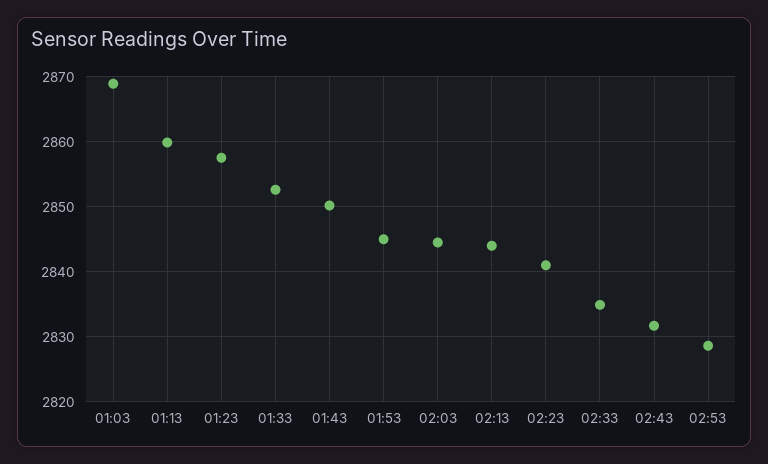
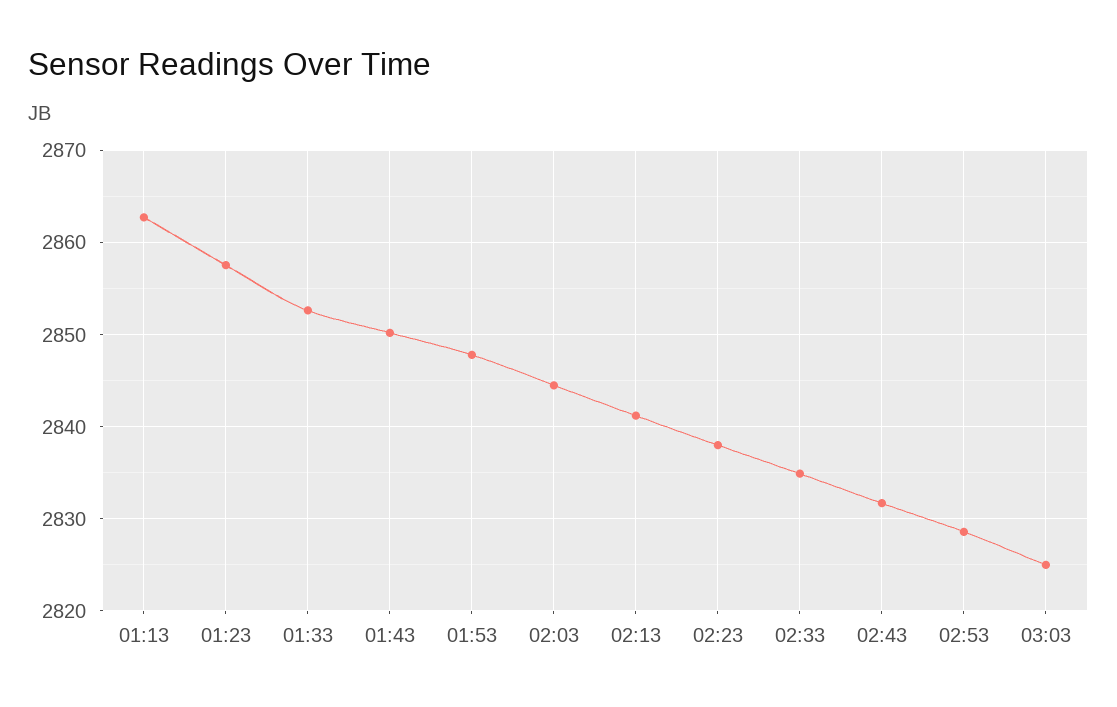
01:03: 2869 -> none
01:13: 2860 -> 2863
01:53: 2845 -> 2848
02:13: 2844 -> 2841
02:23: 2841 -> 2838
03:03: none -> 2825

